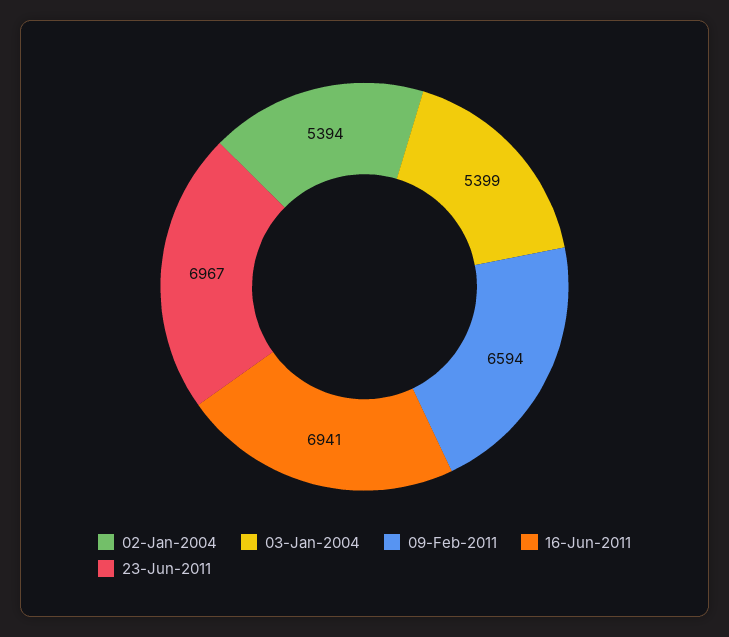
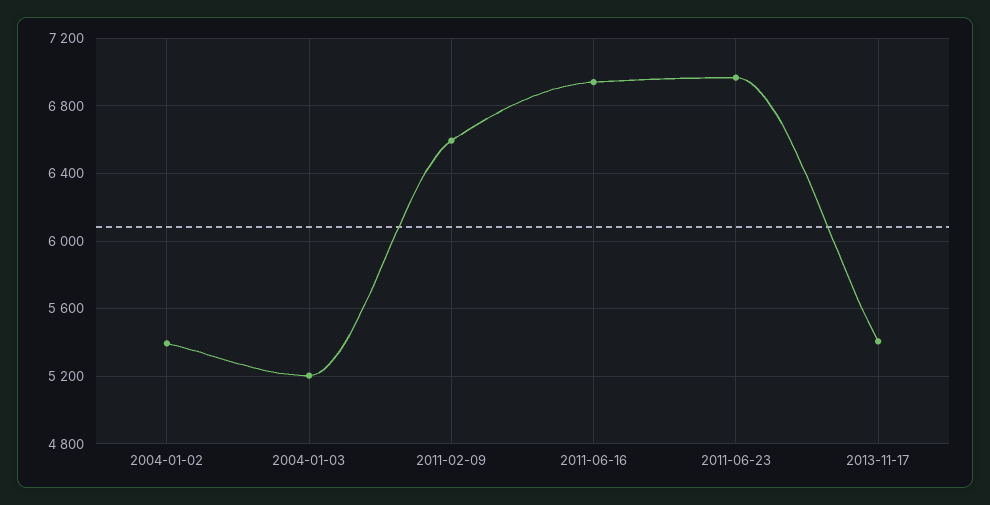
03-Jan-2004: 5399 -> 5200
2013-11-17: none -> 5400

